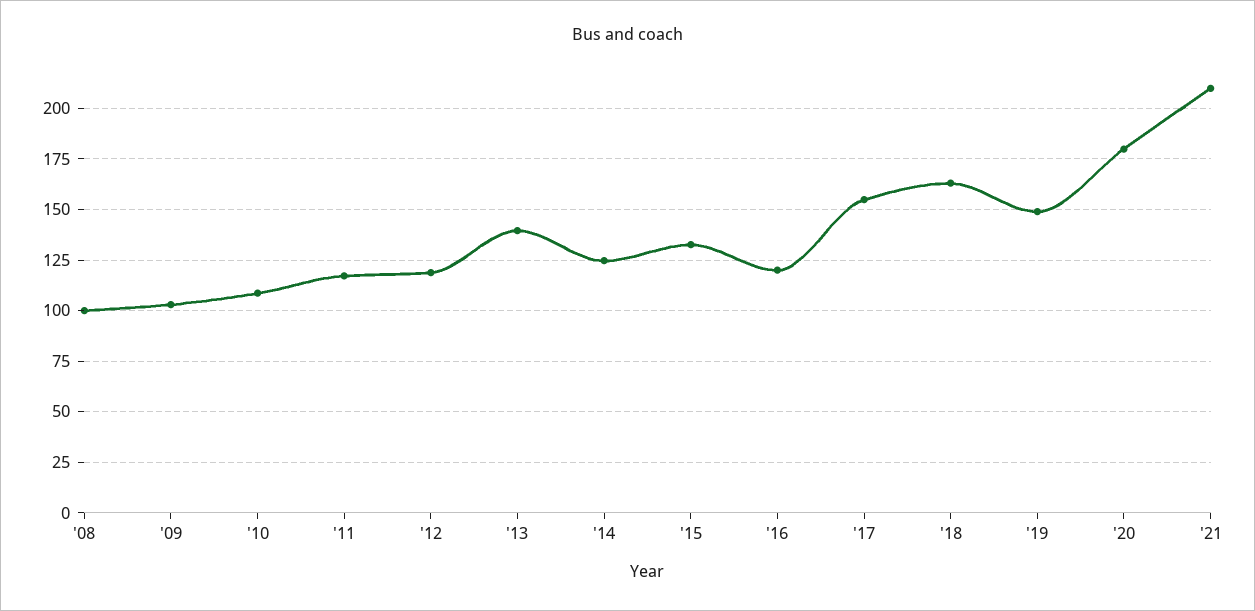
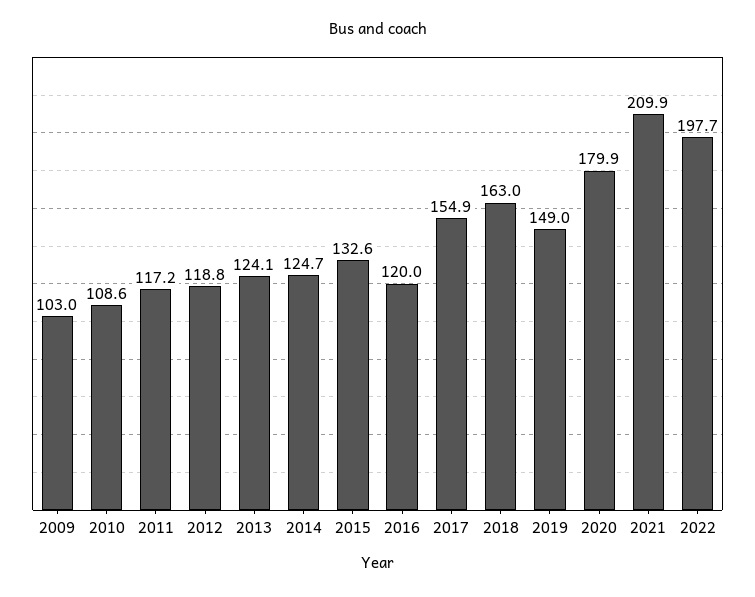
'08: 100 -> none
'13: 140 -> 124.1
2022: none -> 197.7

